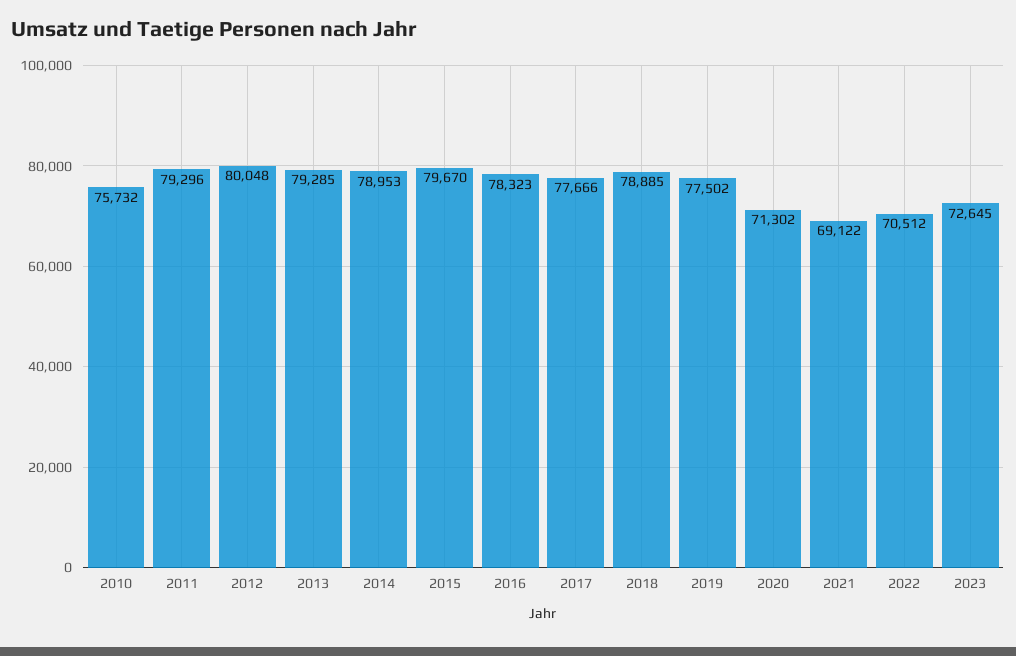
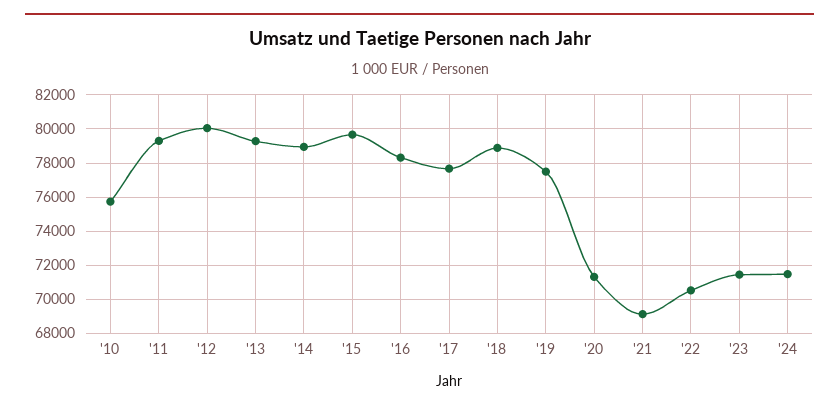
2023: 72645 -> 71500
'24: none -> 71500

